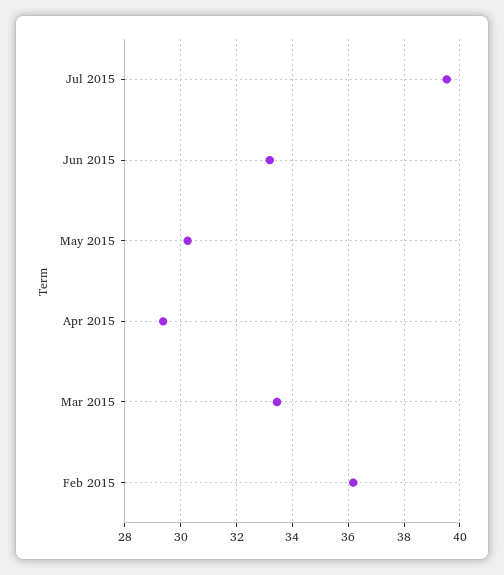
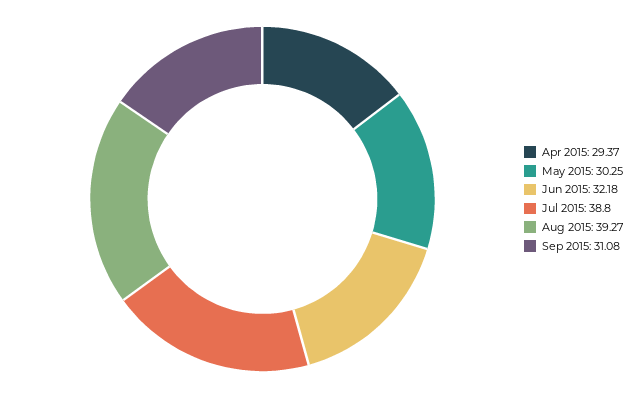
Jul 2015: 39.5 -> 38.8
Jun 2015: 33.25 -> 32.18
Mar 2015: 33.5 -> none
Feb 2015: 36.25 -> none
Aug 2015: none -> 39.27
Sep 2015: none -> 31.08

